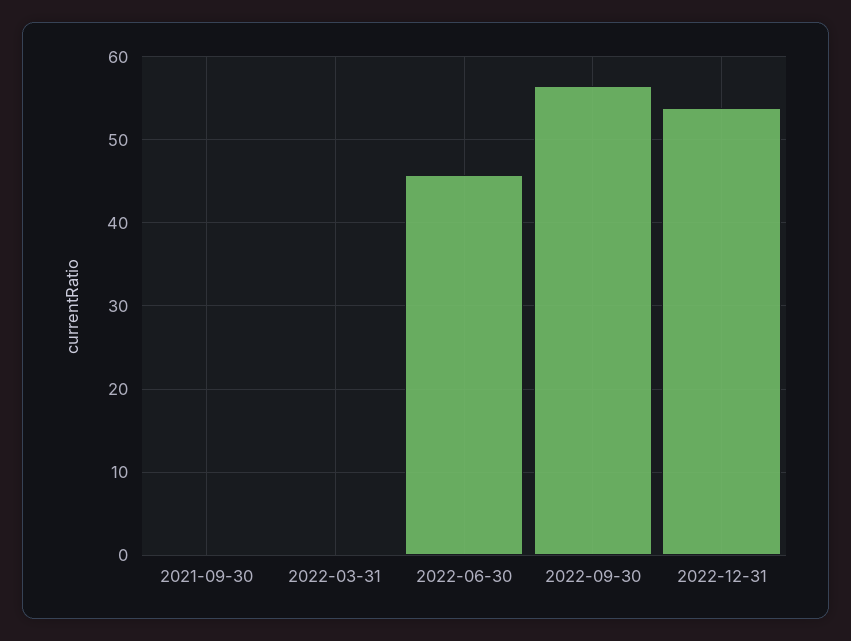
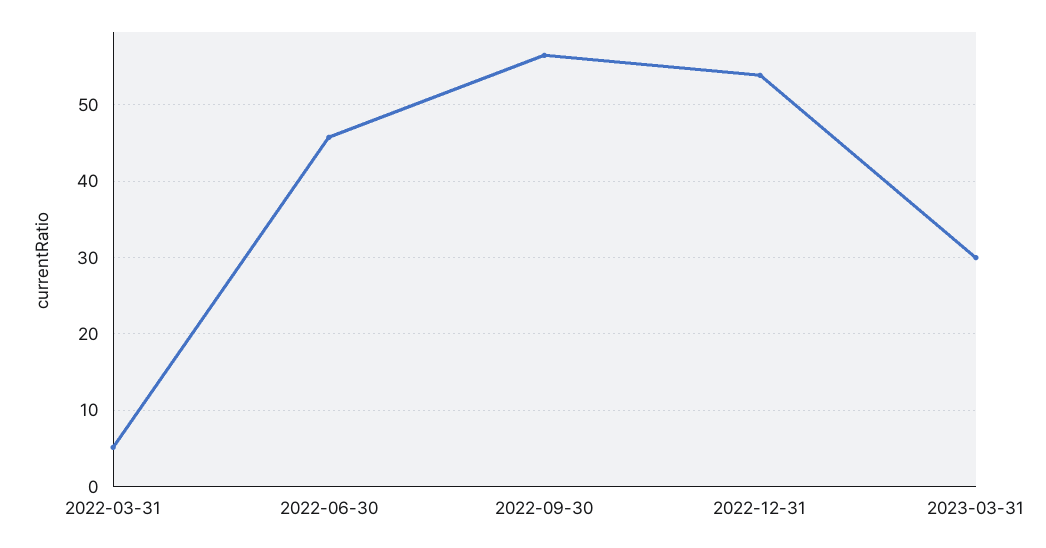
2021-09-30: 0 -> none
2022-03-31: 0 -> 5
2023-03-31: none -> 30

